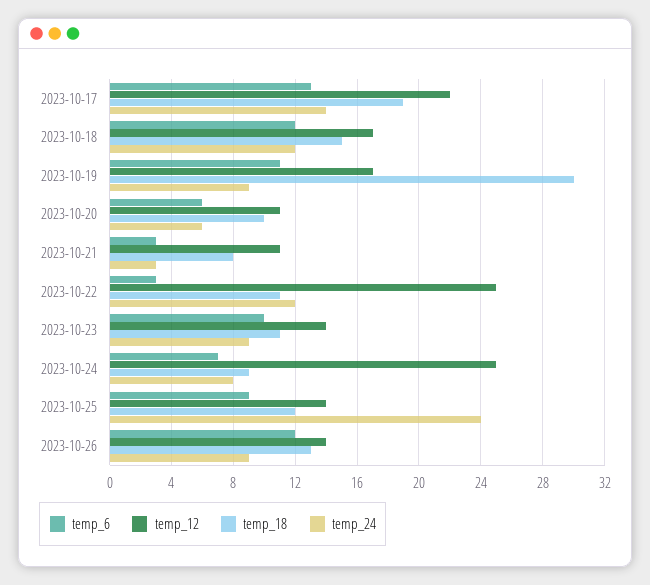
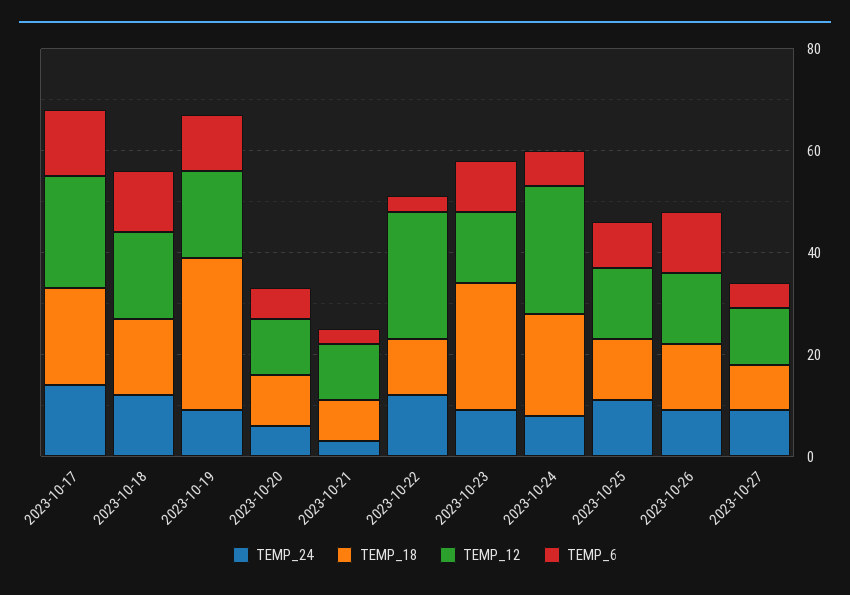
temp_18, 2023-10-23: 11 -> 25
temp_18, 2023-10-24: 9 -> 20
temp_24, 2023-10-25: 24 -> 10
temp_24, 2023-10-27: none -> 10
temp_18, 2023-10-27: none -> 10
temp_12, 2023-10-27: none -> 10
temp_6, 2023-10-27: none -> 5

